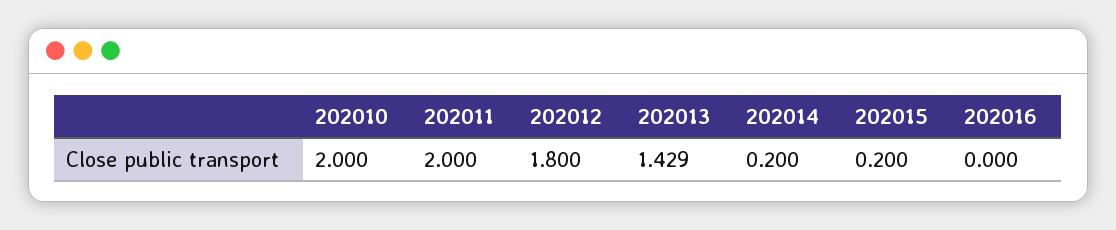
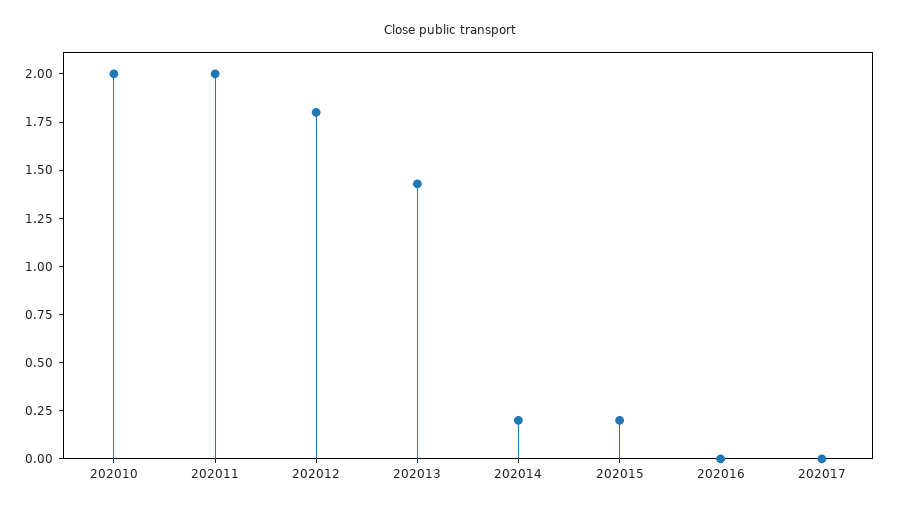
202017: none -> 0

